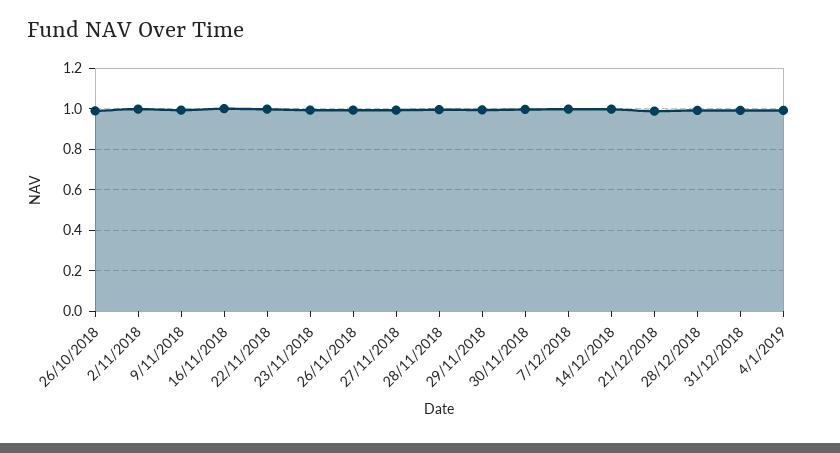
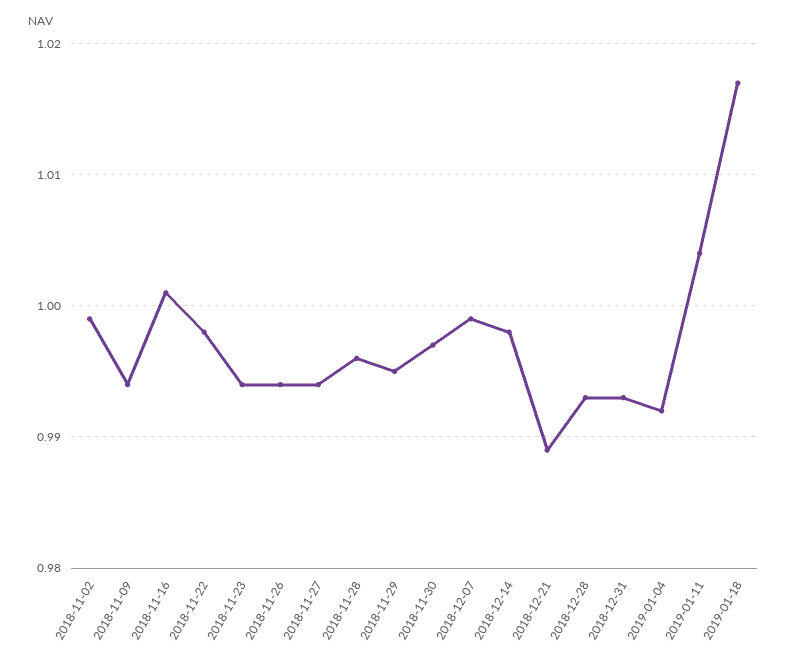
26/10/2018: 1 -> none
2019-01-11: none -> 1.004
2019-01-18: none -> 1.017

